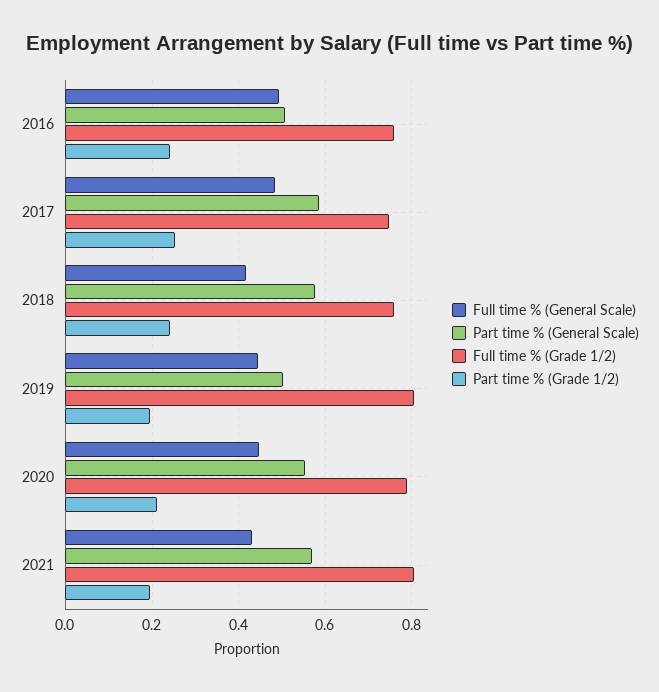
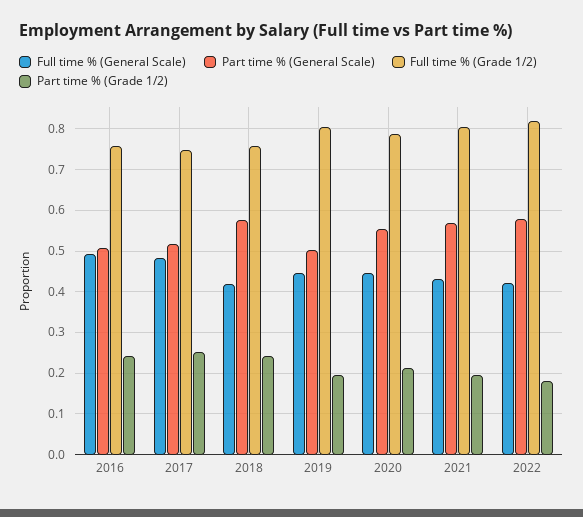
Part time % (General Scale), 2017: 0.58 -> 0.52
Full time % (General Scale), 2022: none -> 0.42
Part time % (General Scale), 2022: none -> 0.58
Full time % (Grade 1/2), 2022: none -> 0.82
Part time % (Grade 1/2), 2022: none -> 0.18

